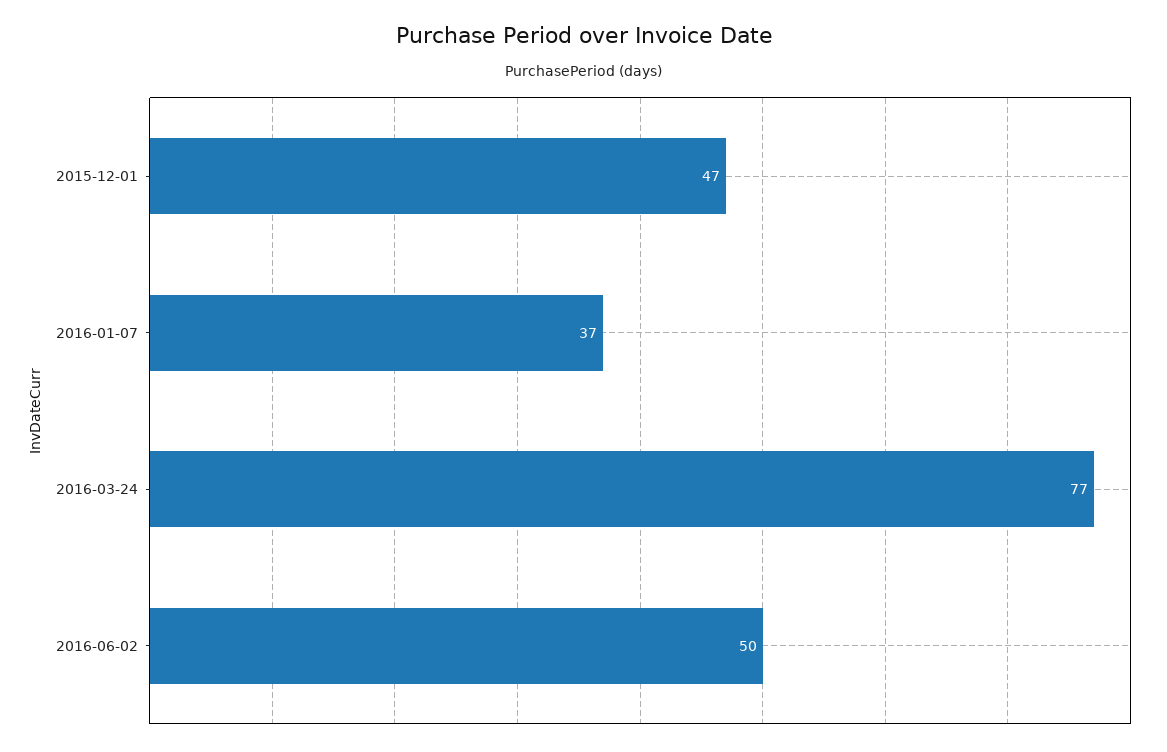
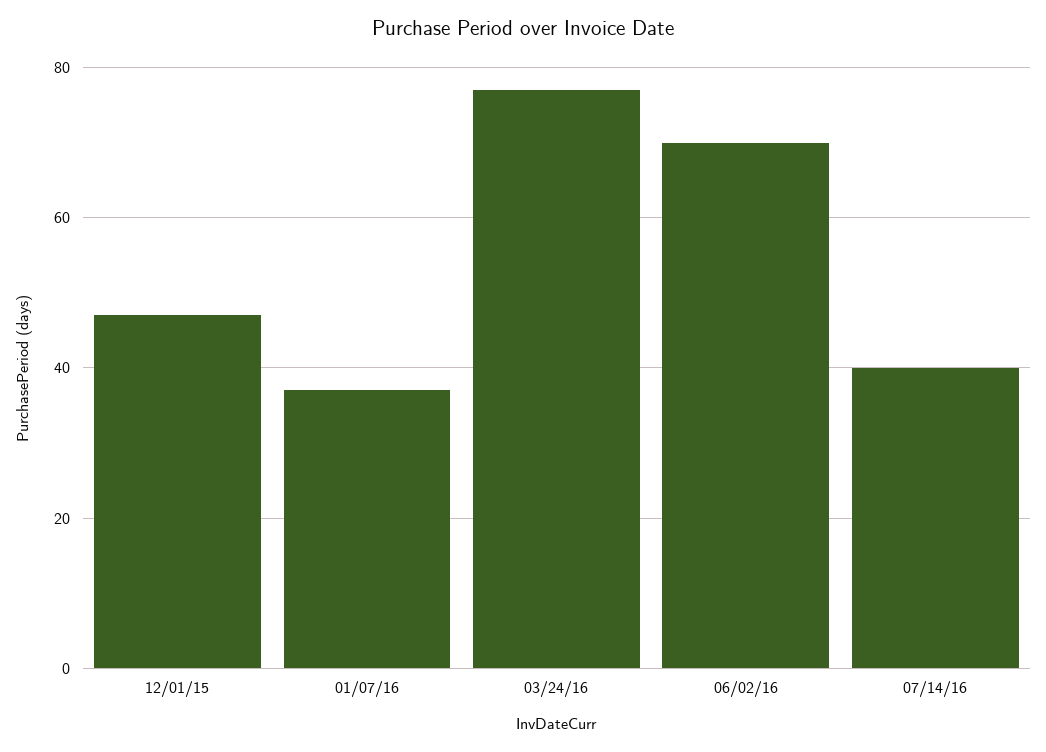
2016-06-02: 50 -> 70
07/14/16: none -> 40

